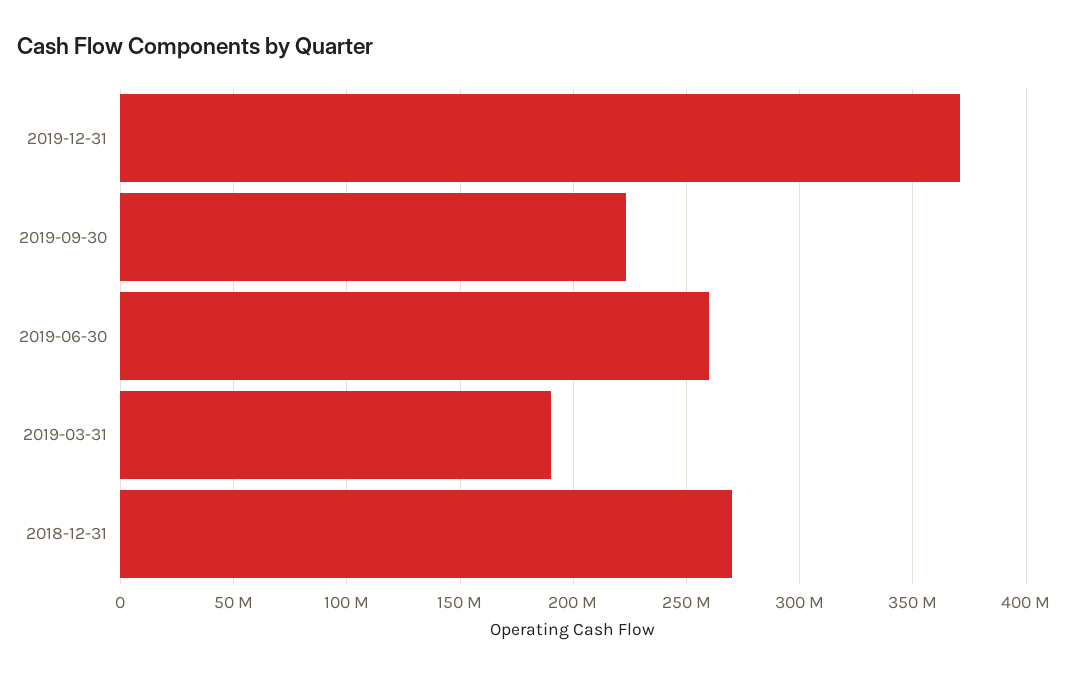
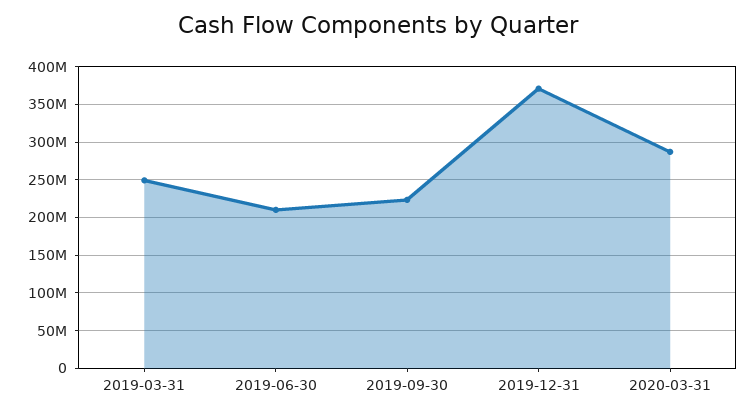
2019-06-30: 260000000 -> 210000000
2019-03-31: 190000000 -> 250000000
2018-12-31: 270000000 -> none
2020-03-31: none -> 290000000

